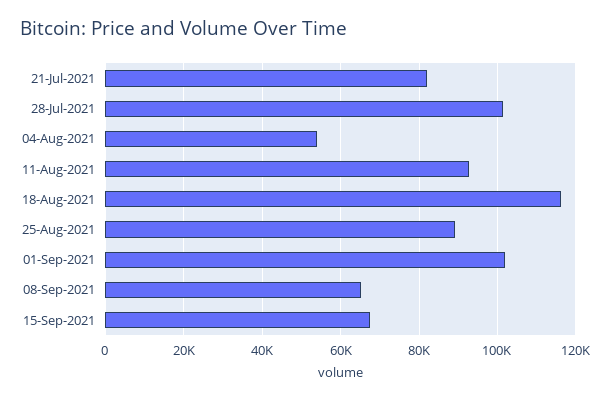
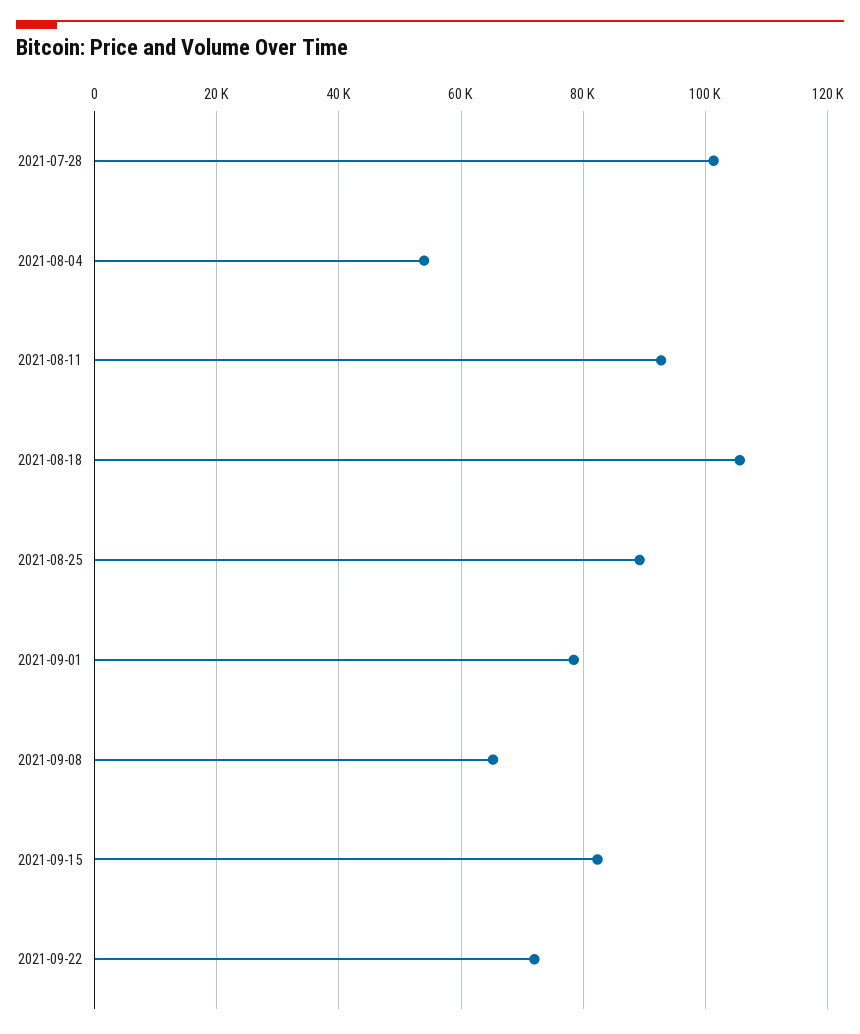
21-Jul-2021: 82000 -> none
18-Aug-2021: 116000 -> 106000
01-Sep-2021: 102000 -> 78000
15-Sep-2021: 68000 -> 82000
2021-09-22: none -> 72000

